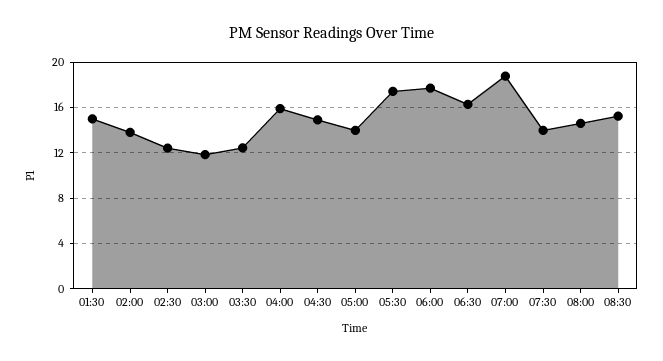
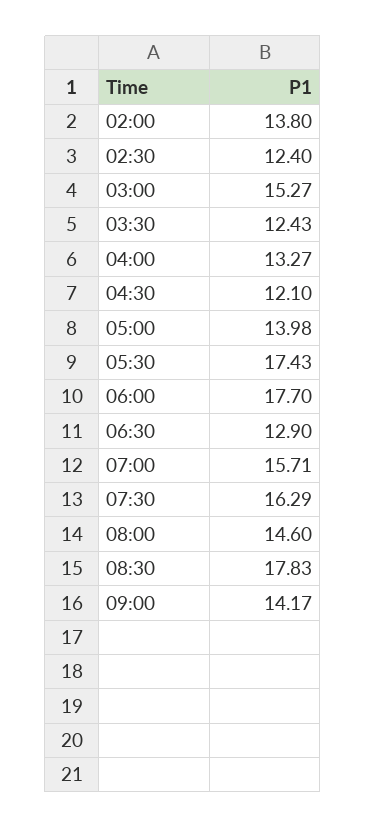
01:30: 15 -> none
03:00: 12 -> 15.27
04:00: 16 -> 13.27
04:30: 15 -> 12.1
06:30: 16 -> 12.9
07:00: 19 -> 15.71
07:30: 14 -> 16.29
08:30: 15 -> 17.83
09:00: none -> 14.17

